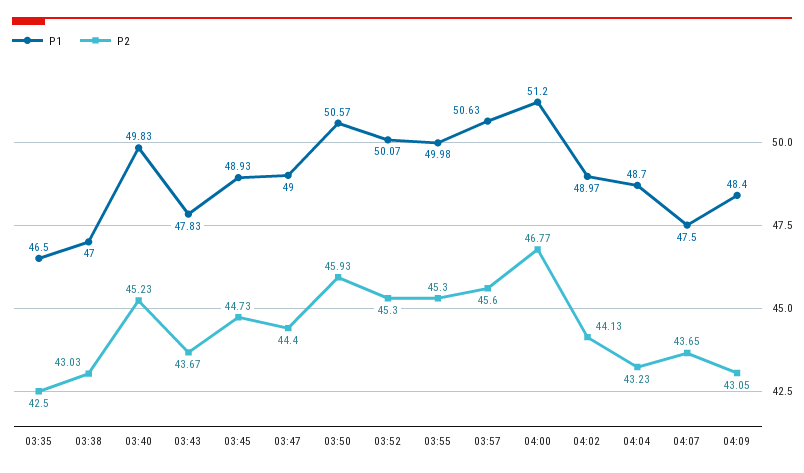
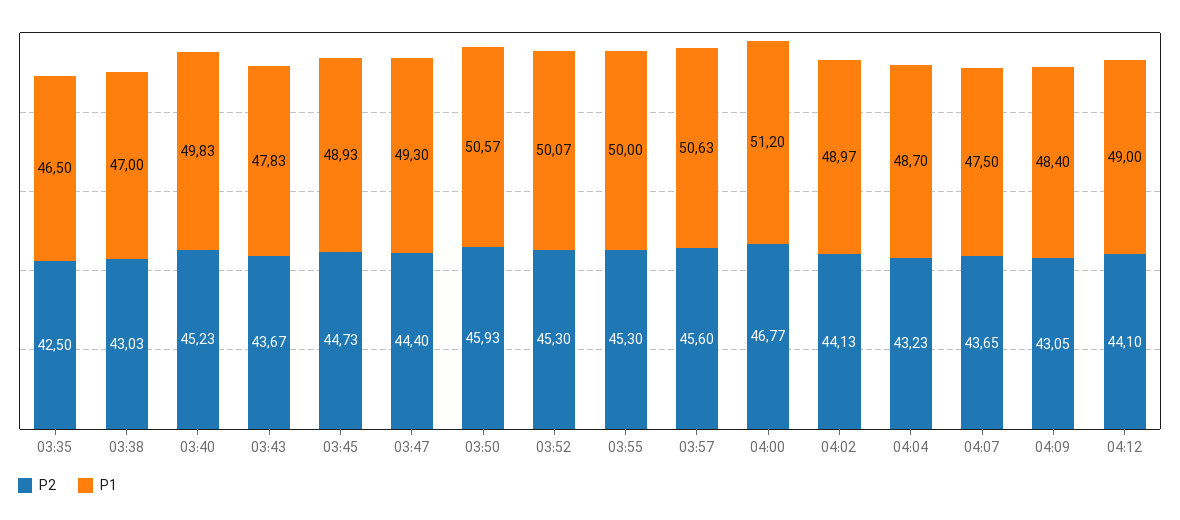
P1, 03:47: 49 -> 49.3
P1, 03:55: 49.98 -> 50
P2, 04:12: none -> 44.1
P1, 04:12: none -> 49

